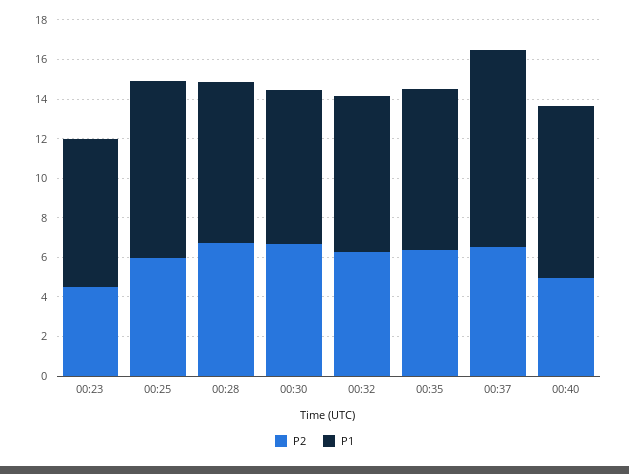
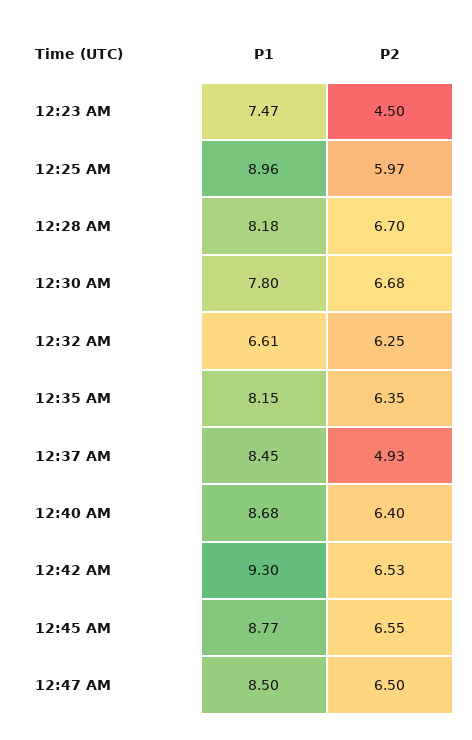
P1, 00:32: 8 -> 6.61
P2, 00:37: 6.5 -> 4.93
P1, 00:37: 10 -> 8.45
P2, 00:40: 5 -> 6.4
P1, 12:42 AM: none -> 9.3
P2, 12:42 AM: none -> 6.53
P1, 12:45 AM: none -> 8.77
P2, 12:45 AM: none -> 6.55
P1, 12:47 AM: none -> 8.5
P2, 12:47 AM: none -> 6.5

